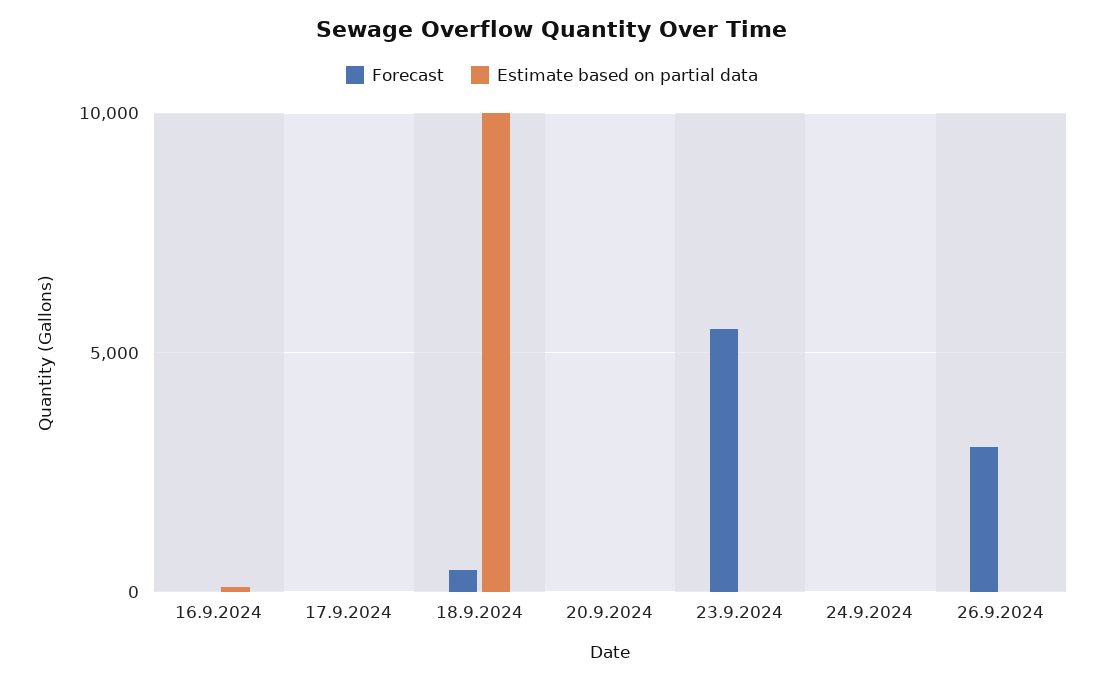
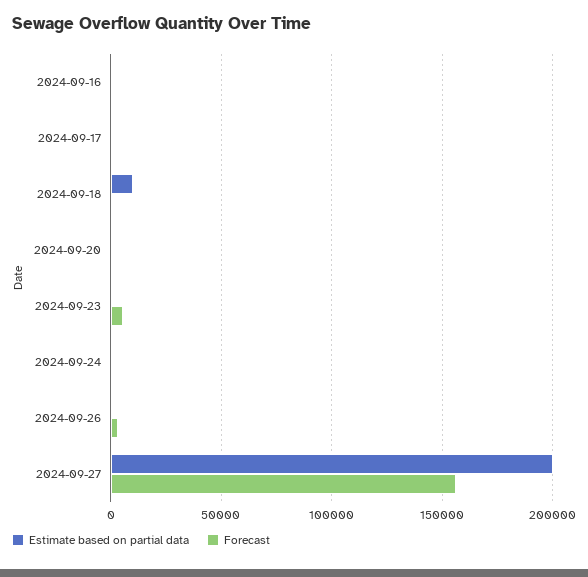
Estimate based on partial data, 2024-09-27: none -> 200000
Forecast, 2024-09-27: none -> 155000

